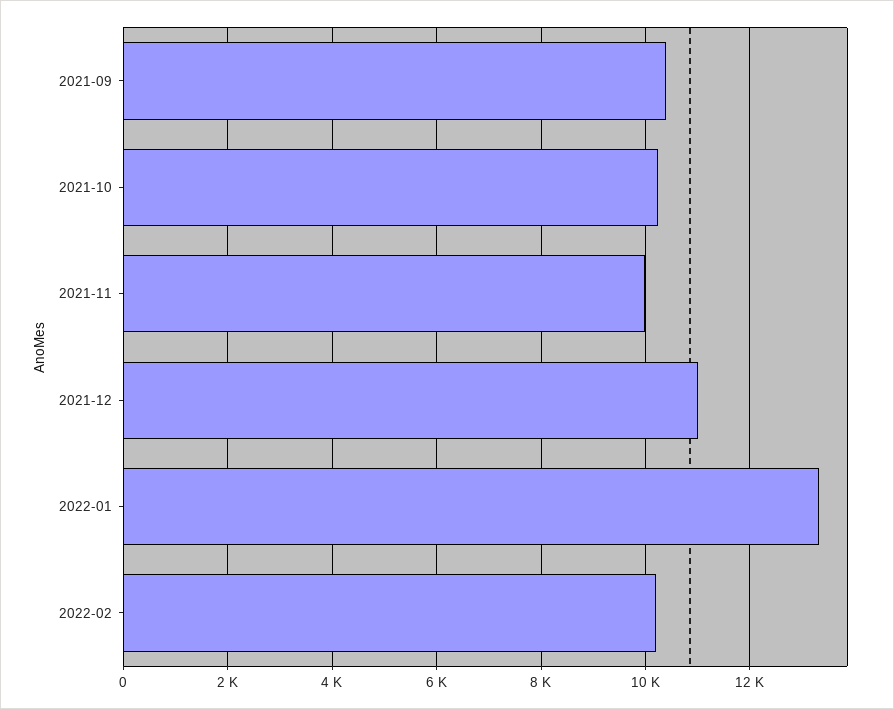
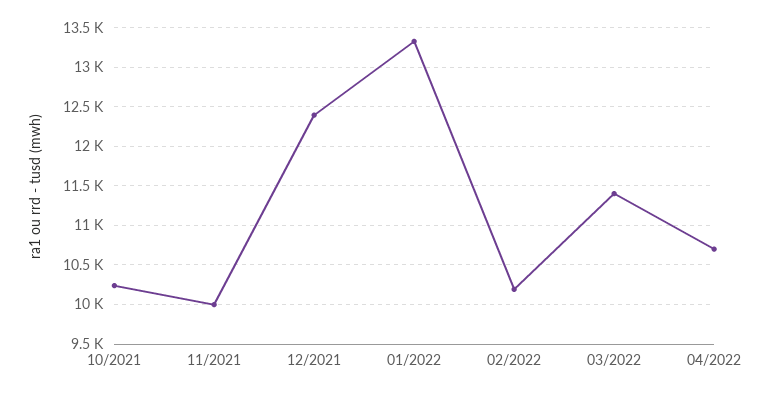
2021-09: 10400 -> none
2021-12: 11000 -> 12400
03/2022: none -> 11400
04/2022: none -> 10700

